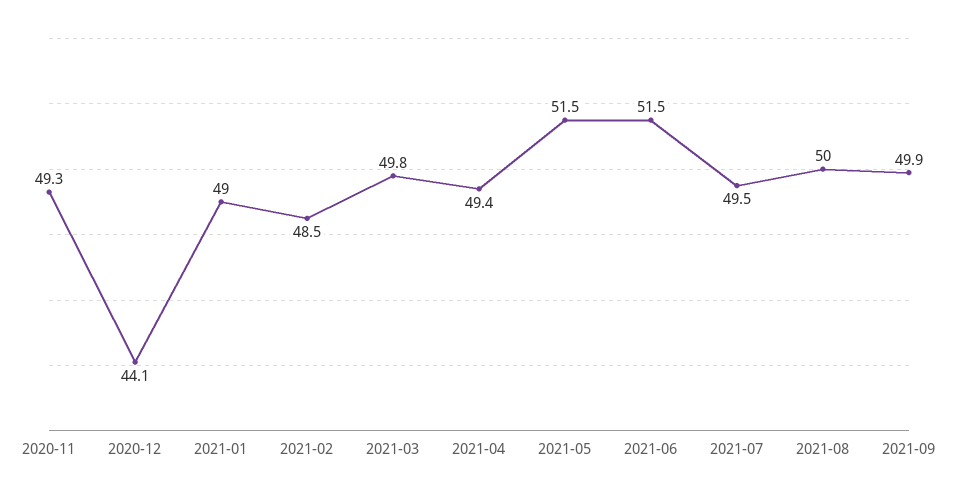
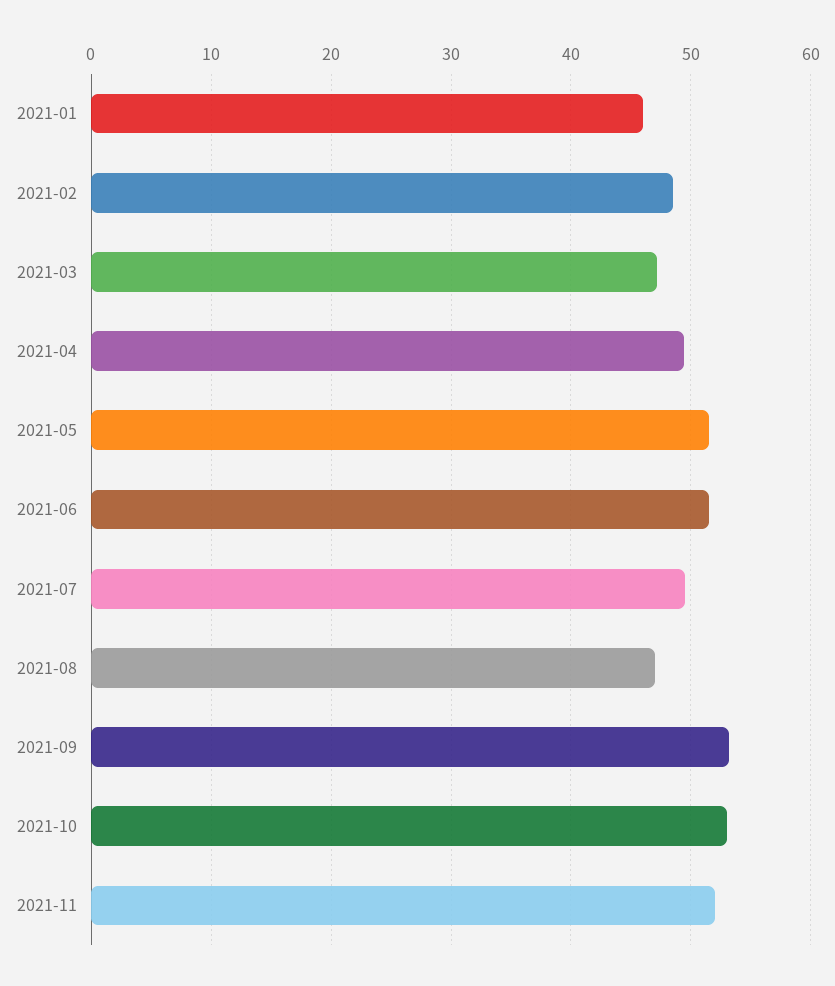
2020-11: 49.3 -> none
2020-12: 44.1 -> none
2021-01: 49 -> 46
2021-03: 49.8 -> 47
2021-08: 50 -> 47
2021-09: 49.9 -> 53
2021-10: none -> 53
2021-11: none -> 52

